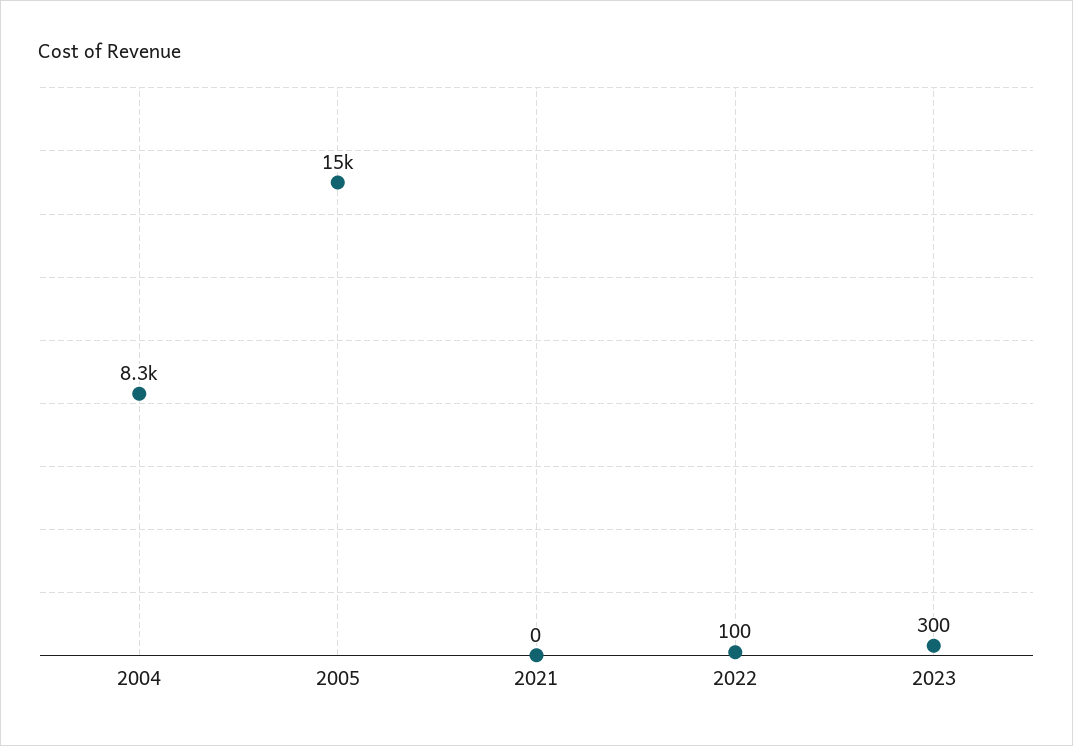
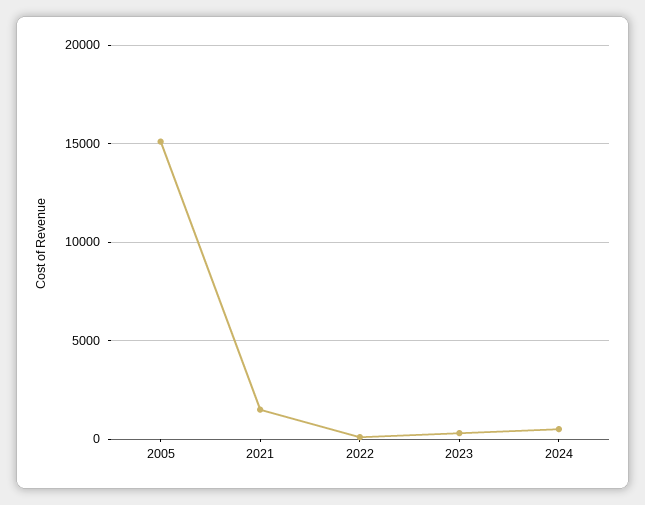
2004: 8300 -> none
2021: 0 -> 1500
2024: none -> 500

